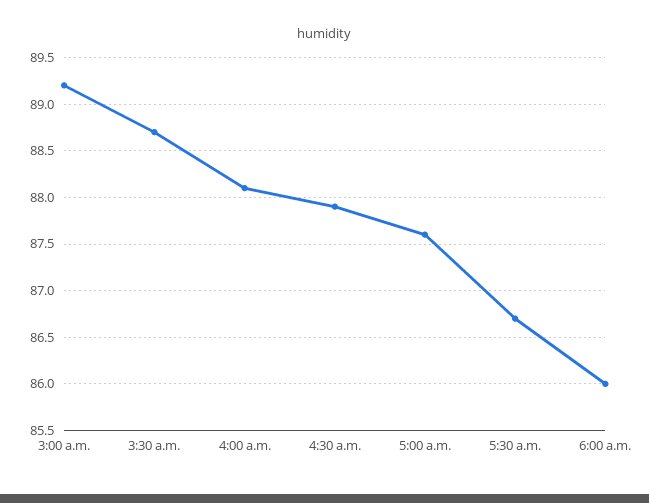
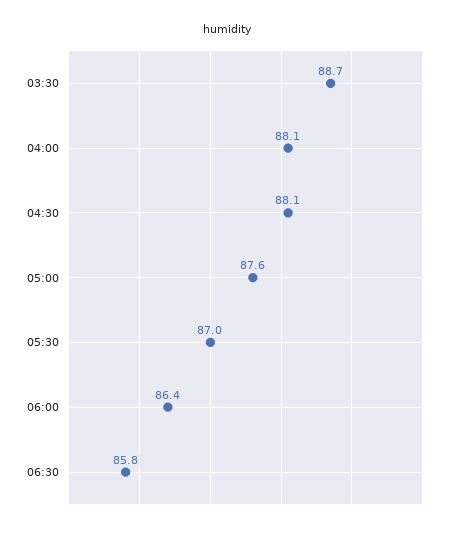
3:00 a.m.: 89.2 -> none
4:30 a.m.: 87.9 -> 88.1
5:30 a.m.: 86.7 -> 87
6:00 a.m.: 86 -> 86.4
06:30: none -> 85.8

